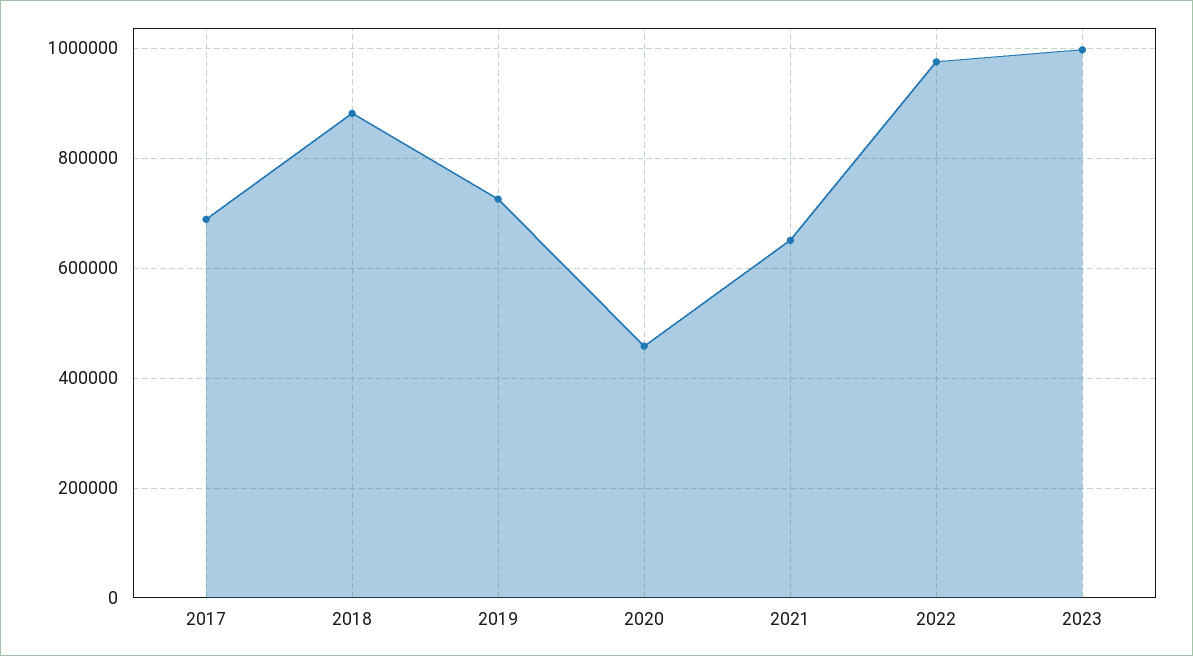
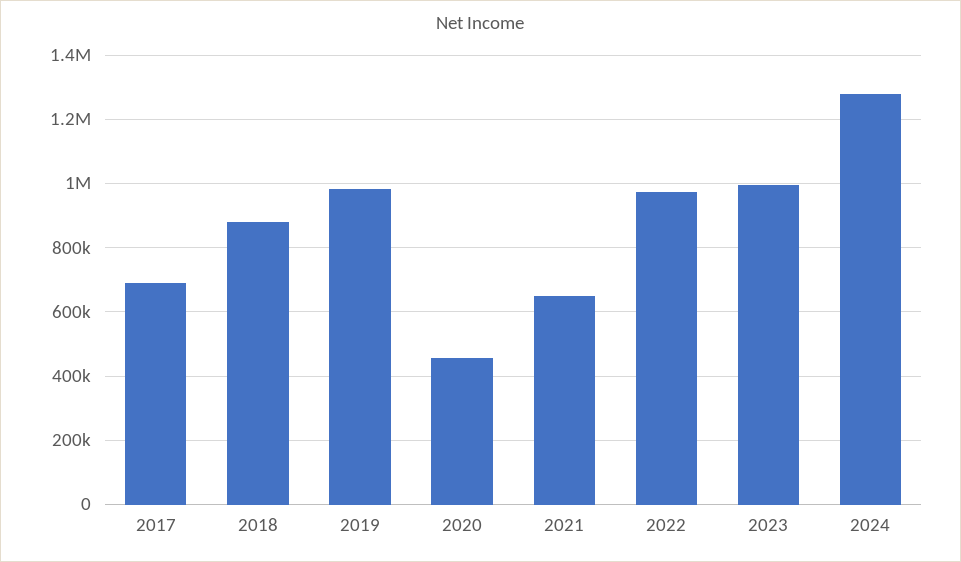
2019: 720000 -> 980000
2024: none -> 1280000

